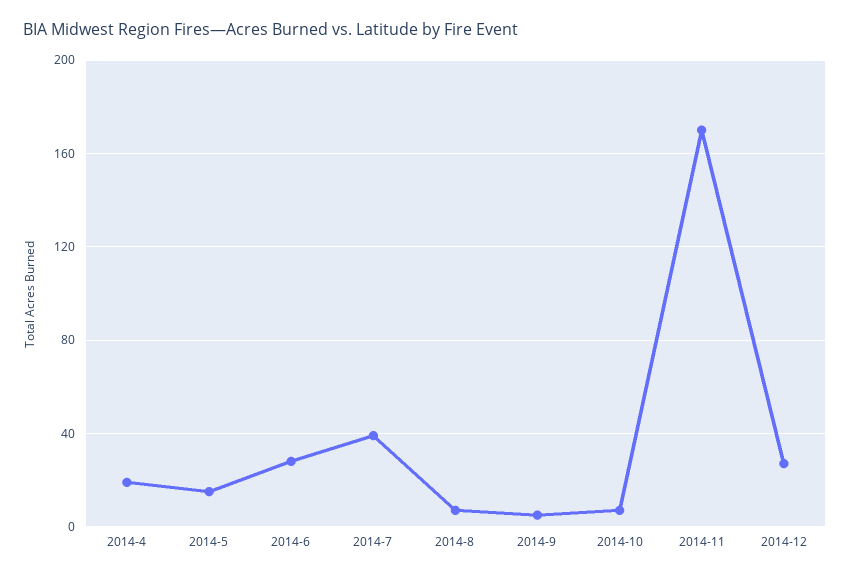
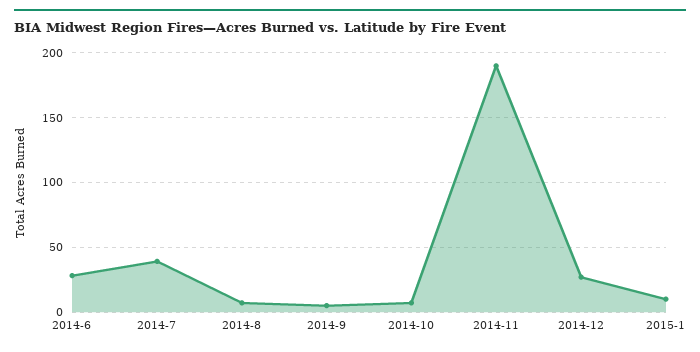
2014-4: 20 -> none
2014-5: 15 -> none
2014-11: 170 -> 190
2015-1: none -> 10

